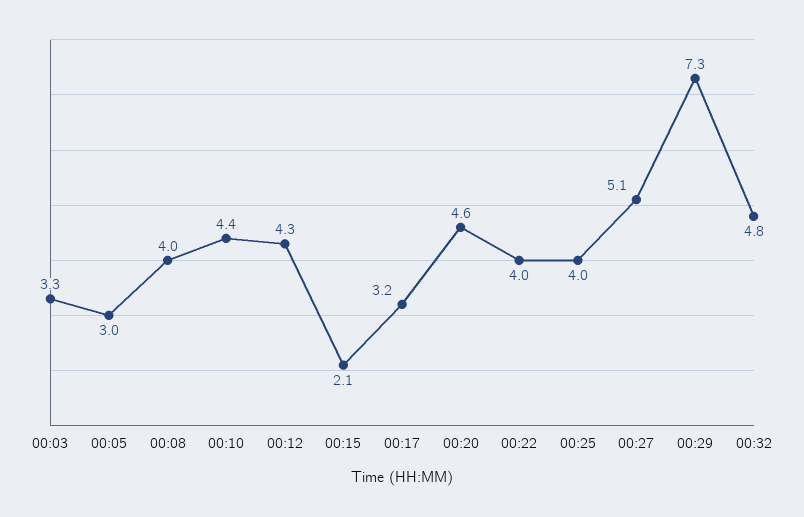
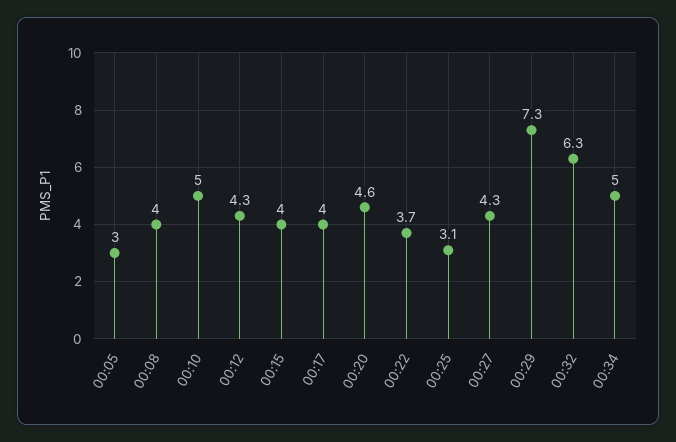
00:03: 3.3 -> none
00:10: 4.4 -> 5
00:15: 2.1 -> 4
00:17: 3.2 -> 4
00:22: 4 -> 3.7
00:25: 4 -> 3.1
00:27: 5.1 -> 4.3
00:32: 4.8 -> 6.3
00:34: none -> 5

